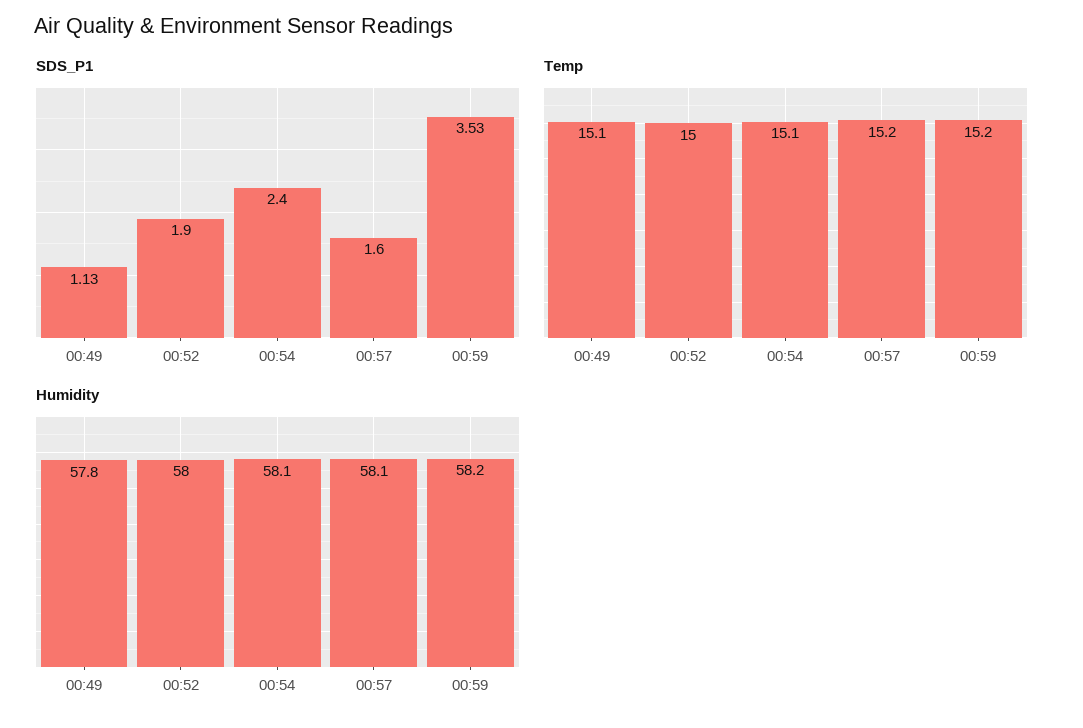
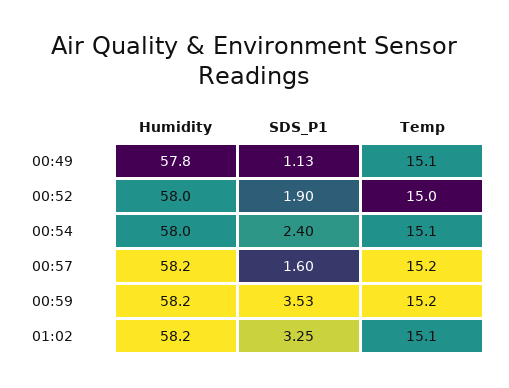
Humidity, 00:54: 58.1 -> 58
Humidity, 00:57: 58.1 -> 58.2
Humidity, 01:02: none -> 58.2
SDS_P1, 01:02: none -> 3.25
Temp, 01:02: none -> 15.1

